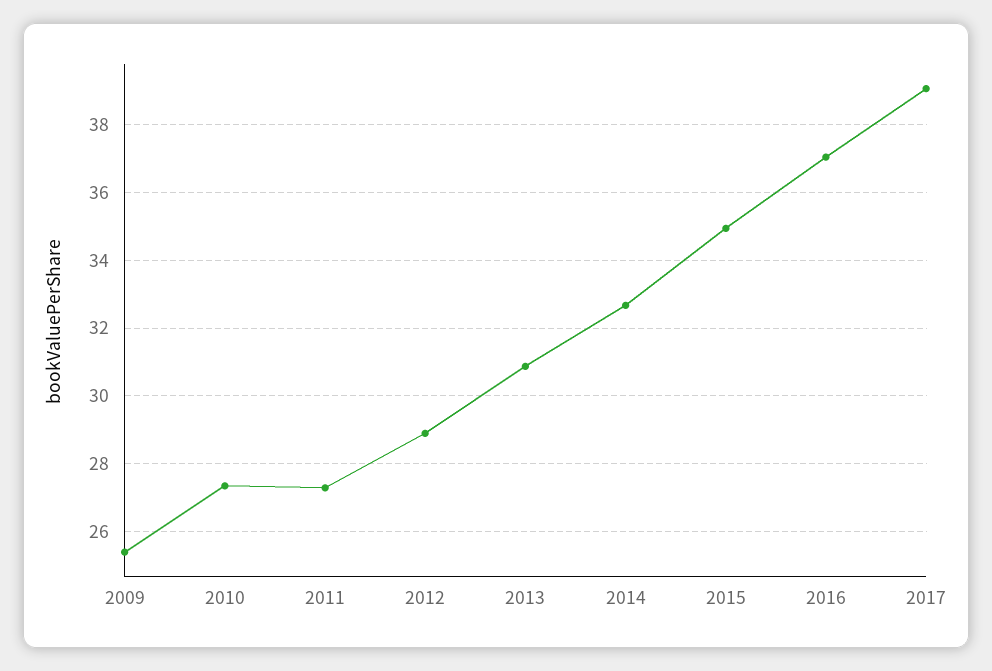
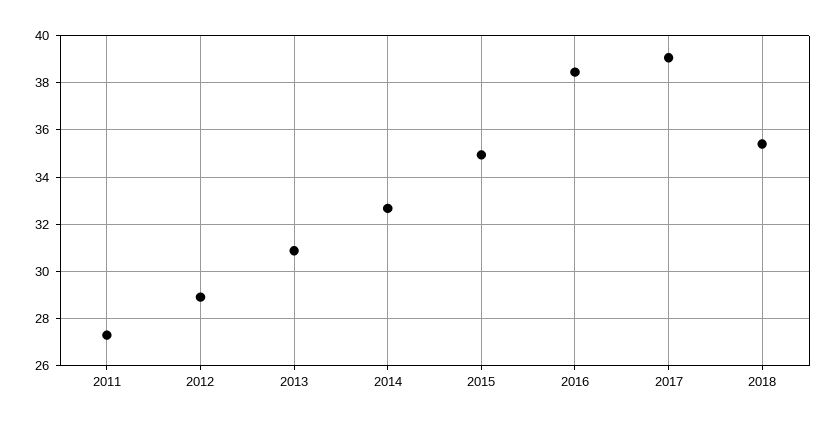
2009: 25.4 -> none
2010: 27.4 -> none
2016: 37 -> 38.5
2018: none -> 35.5

